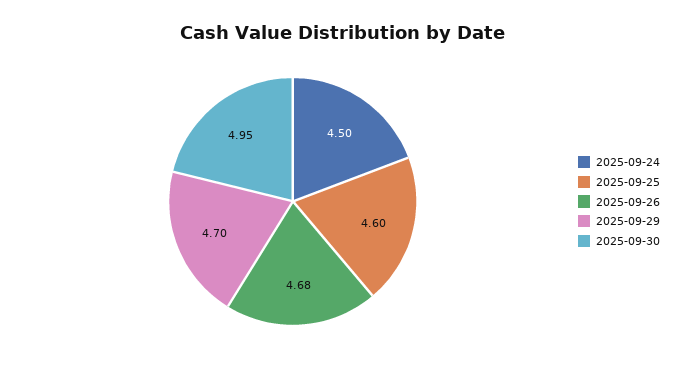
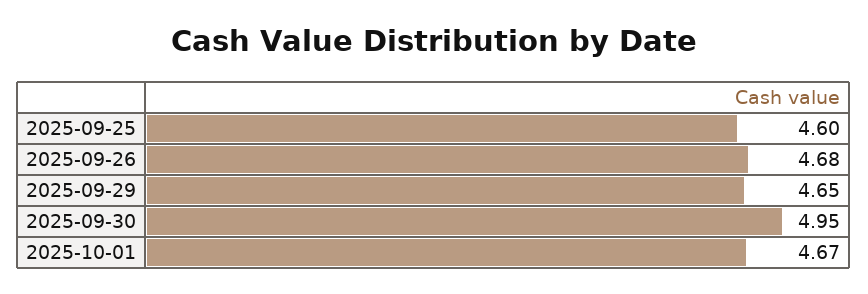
2025-09-24: 4.5 -> none
2025-09-29: 4.7 -> 4.65
2025-10-01: none -> 4.67

